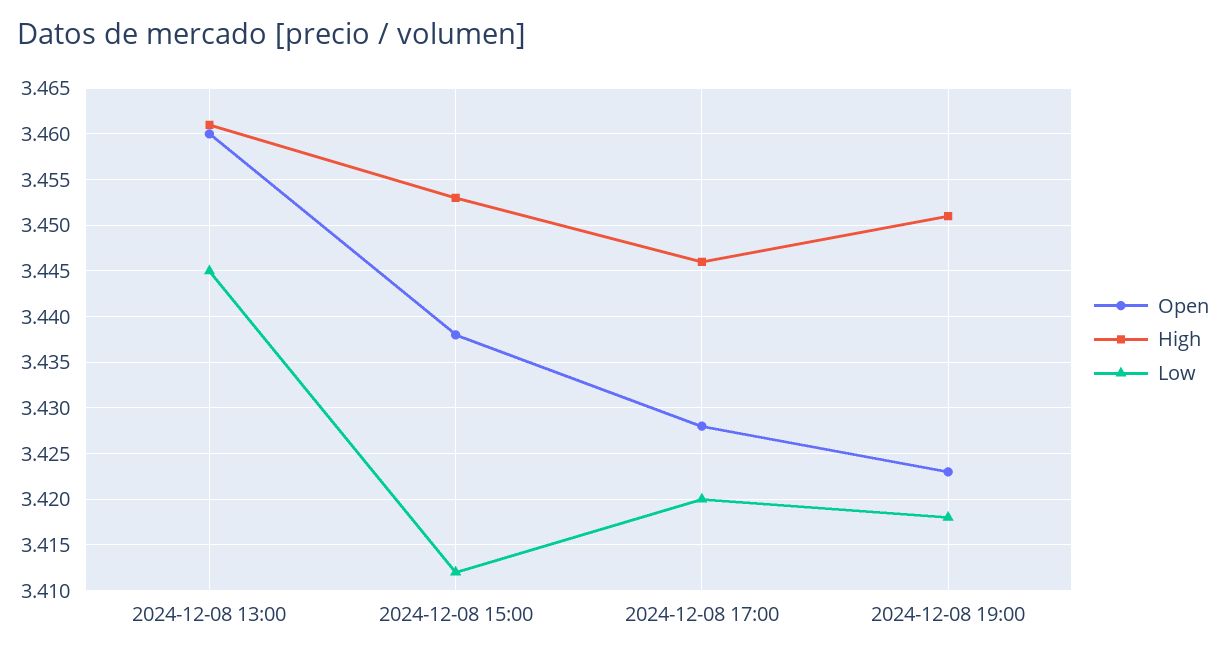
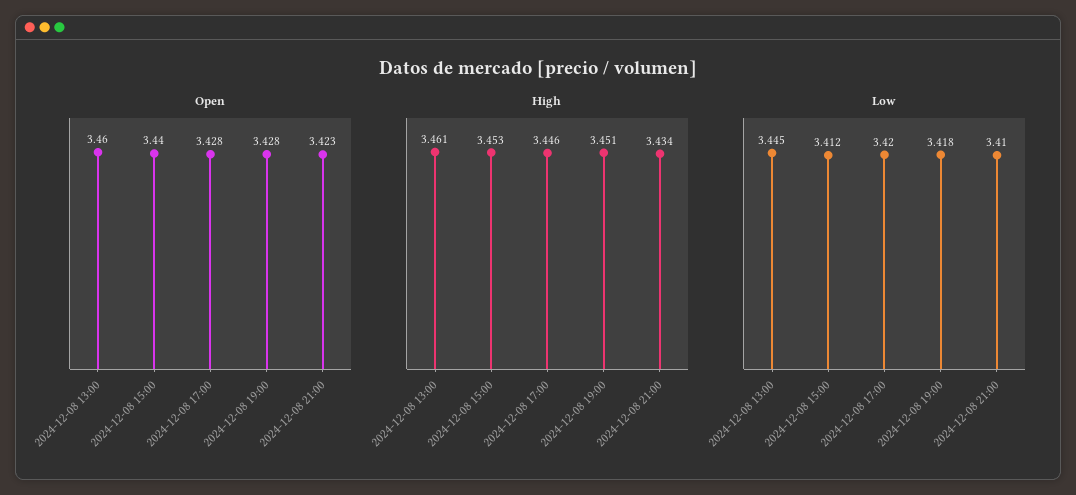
Open, 2024-12-08 15:00: 3.438 -> 3.44
Open, 2024-12-08 19:00: 3.423 -> 3.428
Open, 2024-12-08 21:00: none -> 3.423
High, 2024-12-08 21:00: none -> 3.434
Low, 2024-12-08 21:00: none -> 3.41

